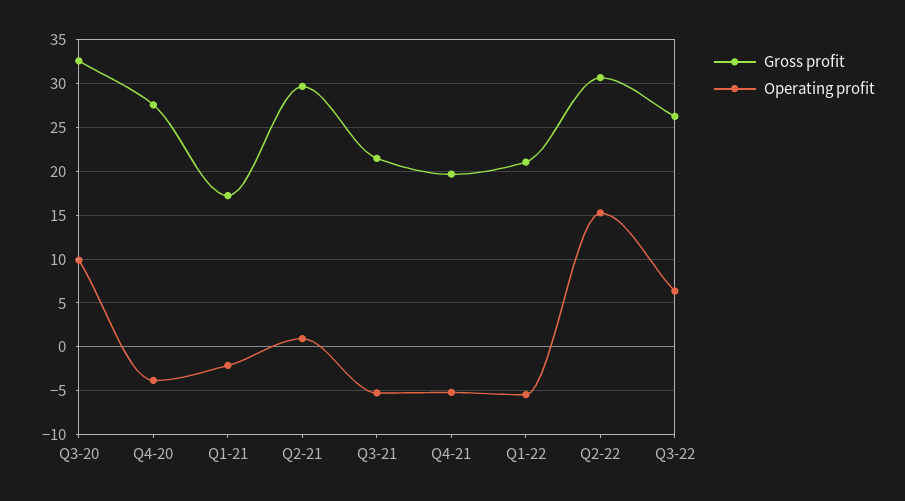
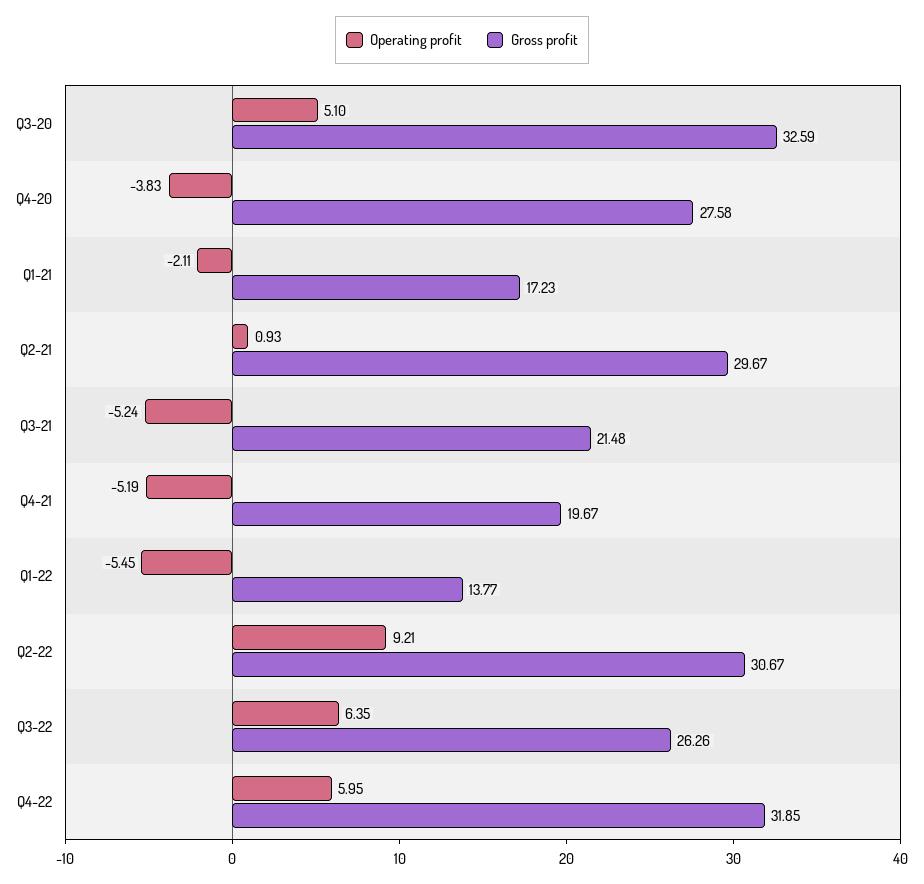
Operating profit, Q3-20: 10 -> 5.1
Gross profit, Q1-22: 21 -> 13.77
Operating profit, Q2-22: 15 -> 9.21
Operating profit, Q4-22: none -> 5.95
Gross profit, Q4-22: none -> 31.85

